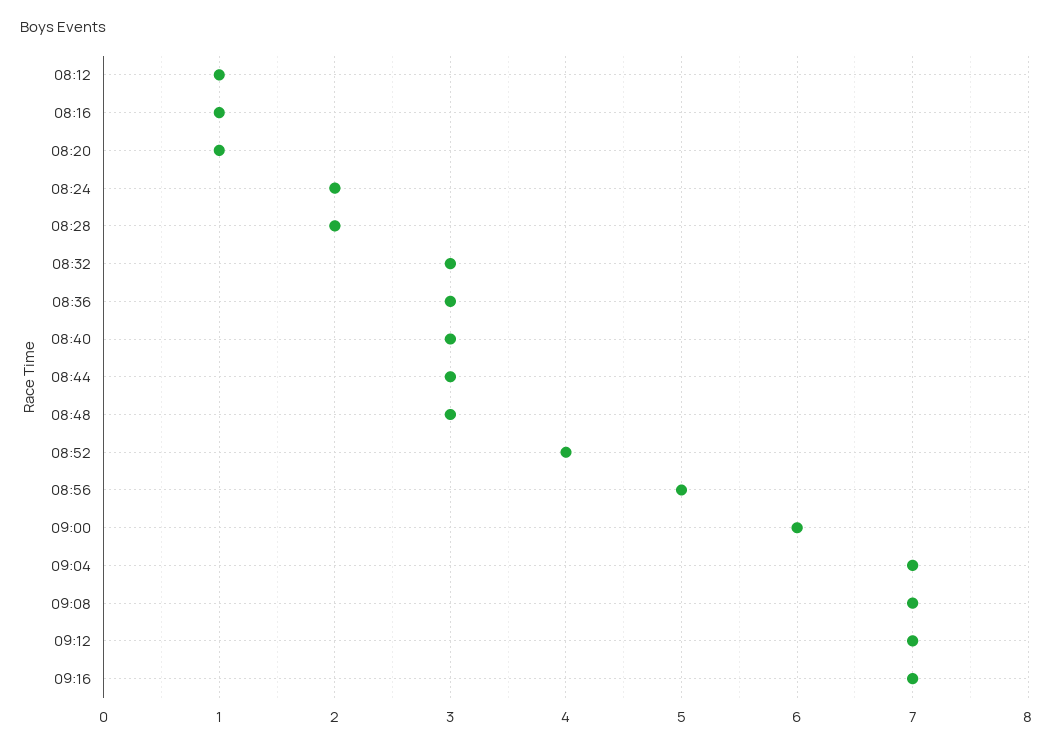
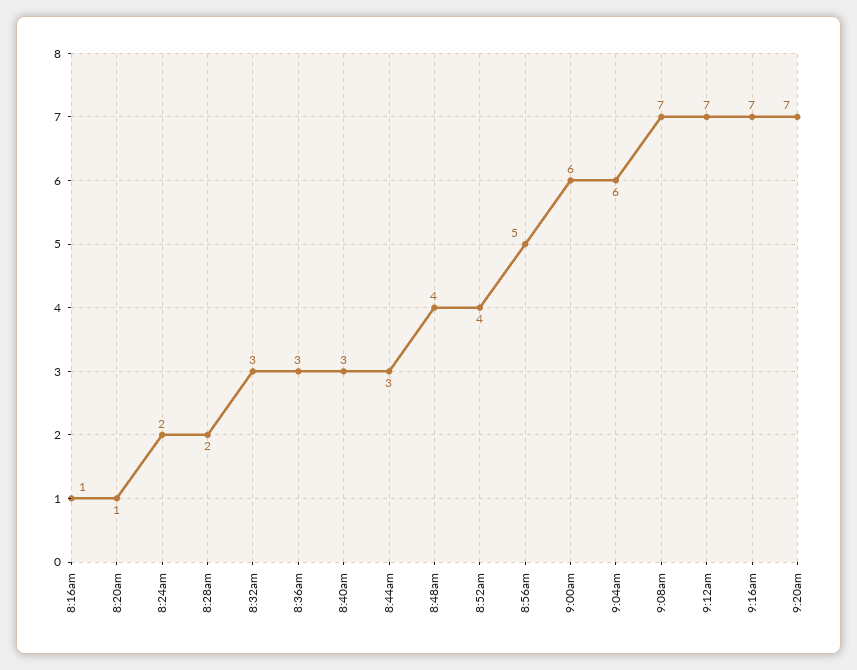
08:12: 1 -> none
08:48: 3 -> 4
09:04: 7 -> 6
9:20am: none -> 7

